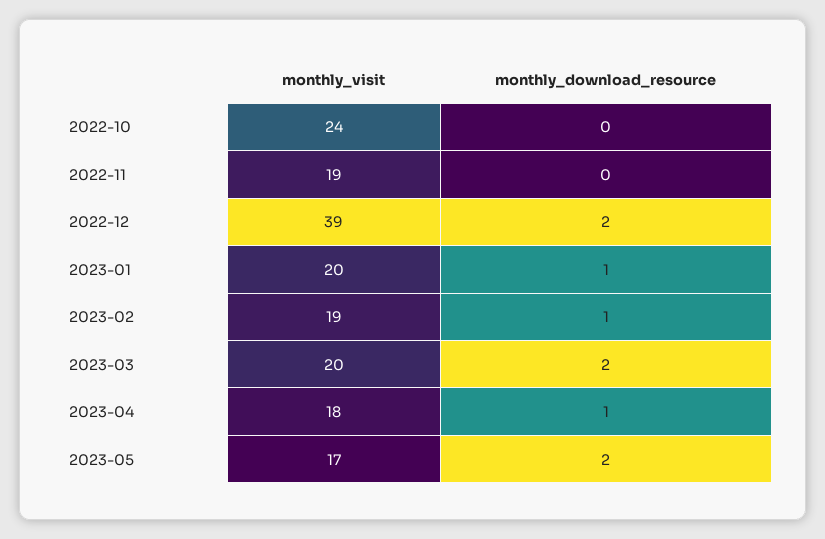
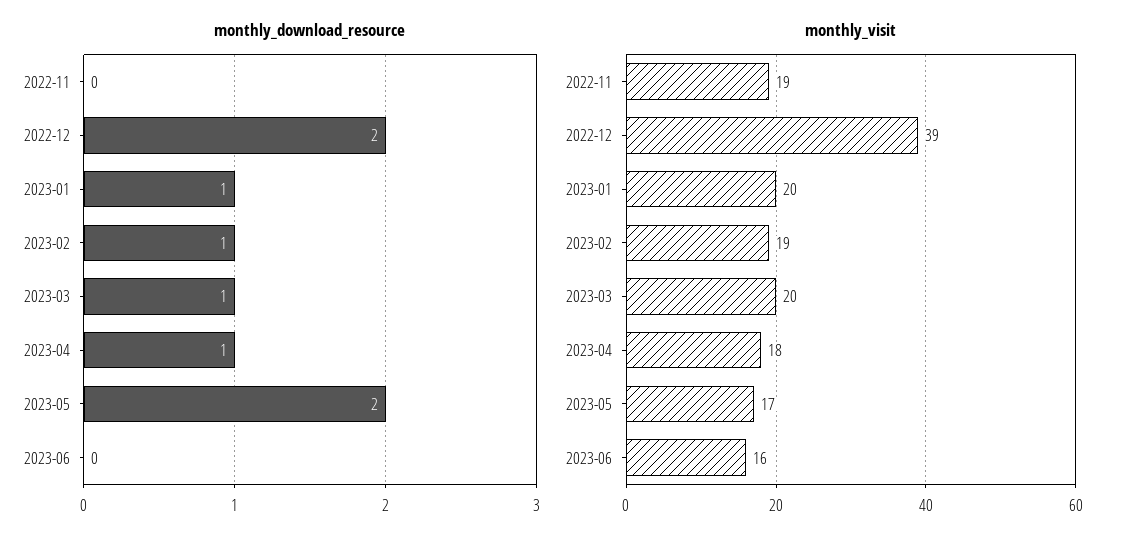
monthly_visit, 2022-10: 24 -> none
monthly_download_resource, 2022-10: 0 -> none
monthly_download_resource, 2023-03: 2 -> 1
monthly_download_resource, 2023-06: none -> 0
monthly_visit, 2023-06: none -> 16

